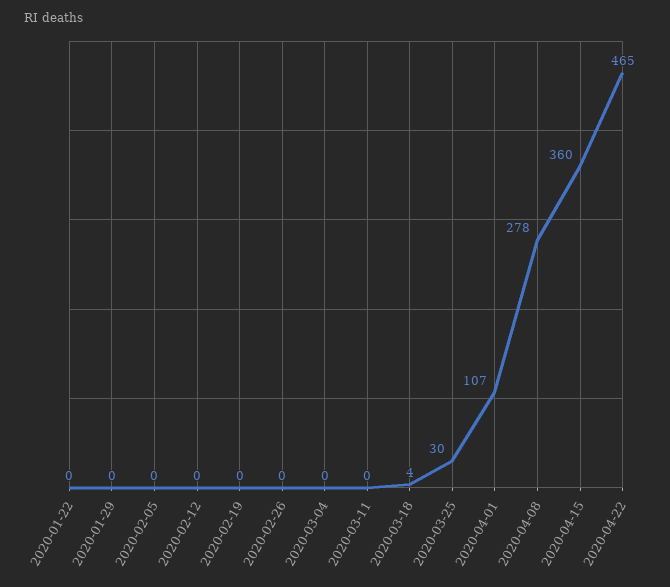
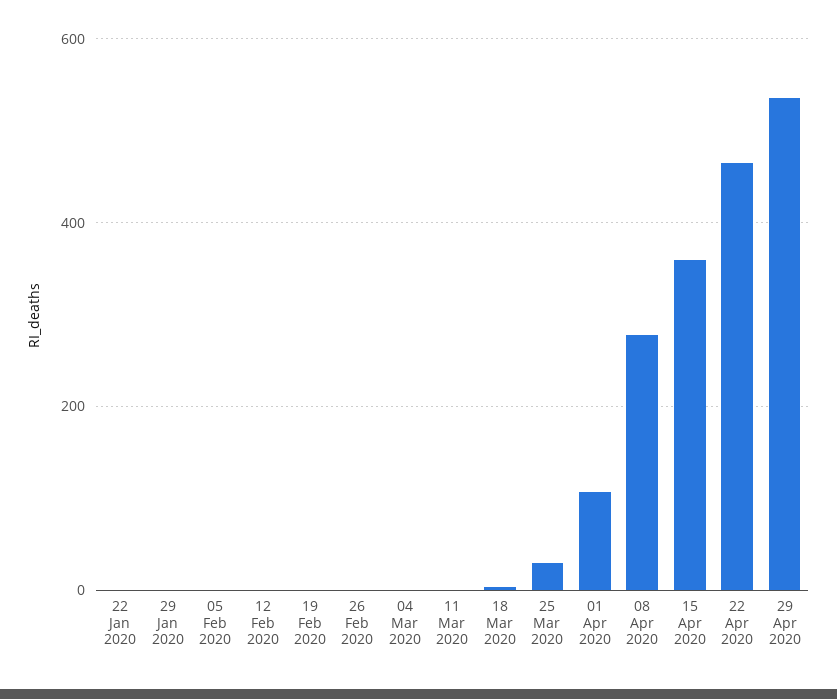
29 Apr 2020: none -> 540

